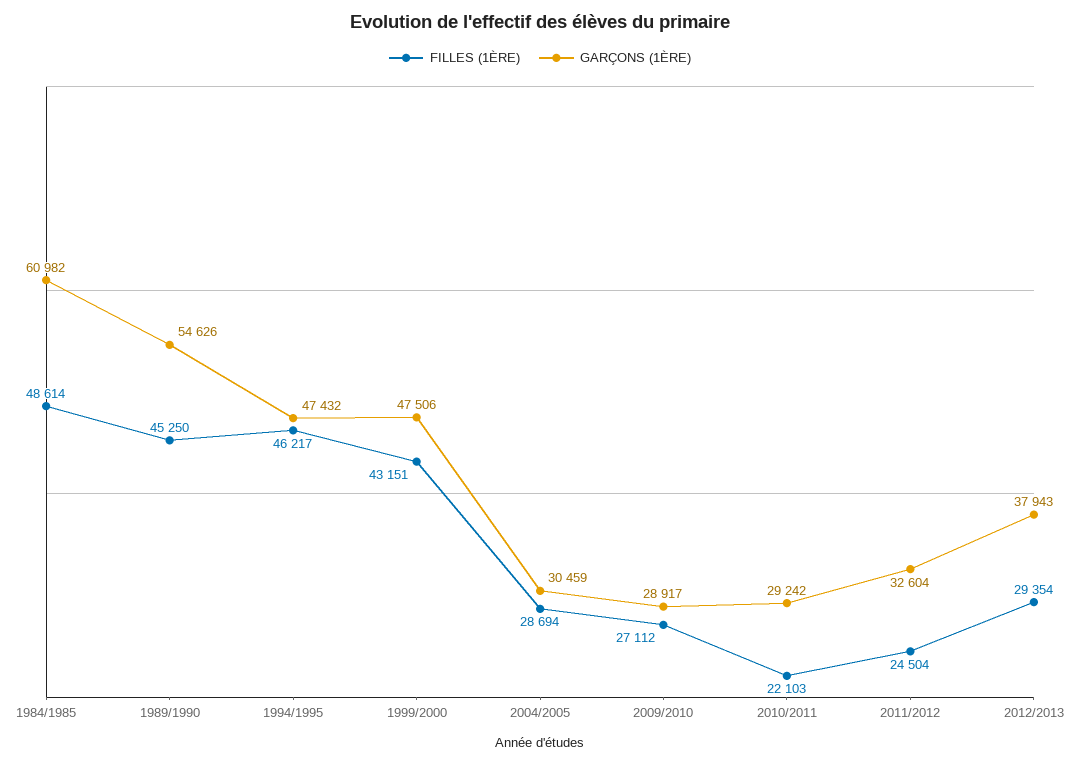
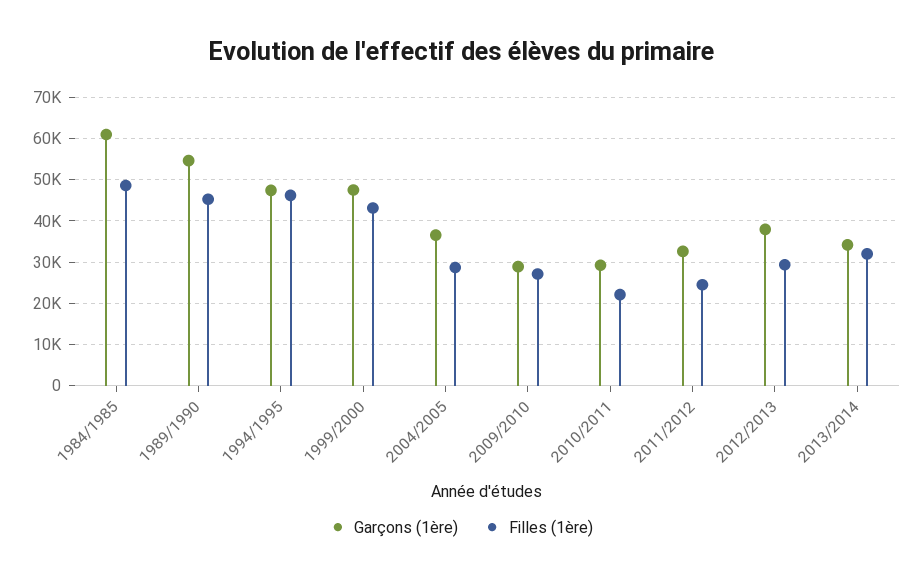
GARÇONS (1ÈRE), 2004/2005: 30459 -> 36000
GARÇONS (1ÈRE), 2013/2014: none -> 34000
FILLES (1ÈRE), 2013/2014: none -> 32000

